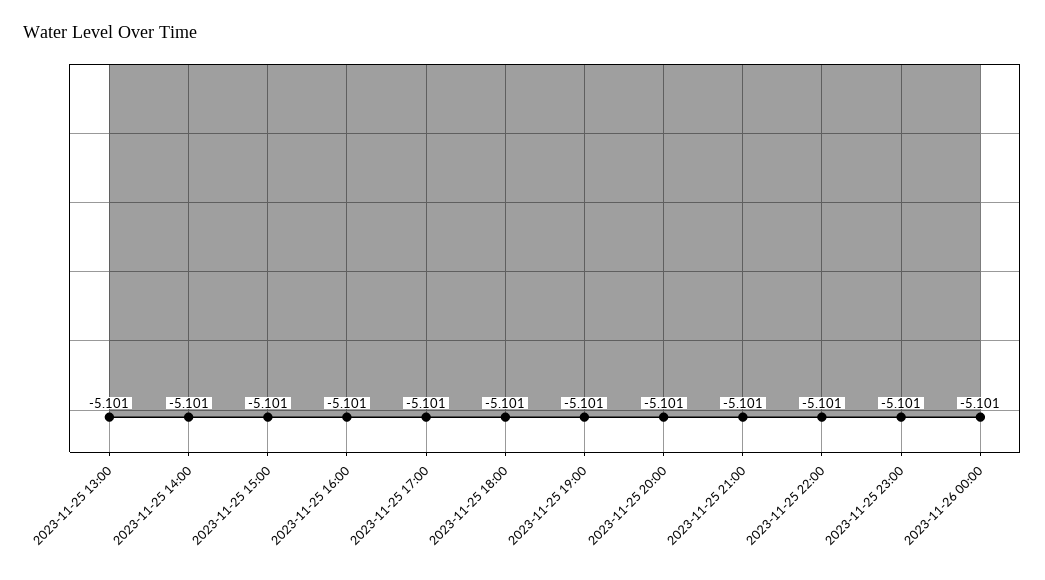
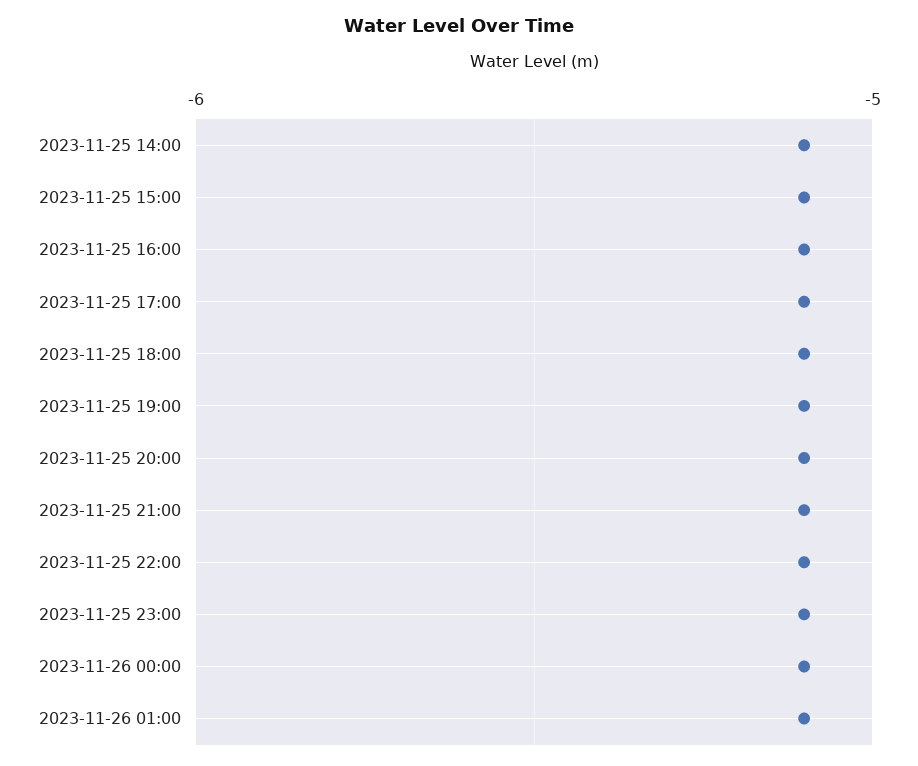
2023-11-25 13:00: -5.101 -> none
2023-11-26 01:00: none -> -5.1

